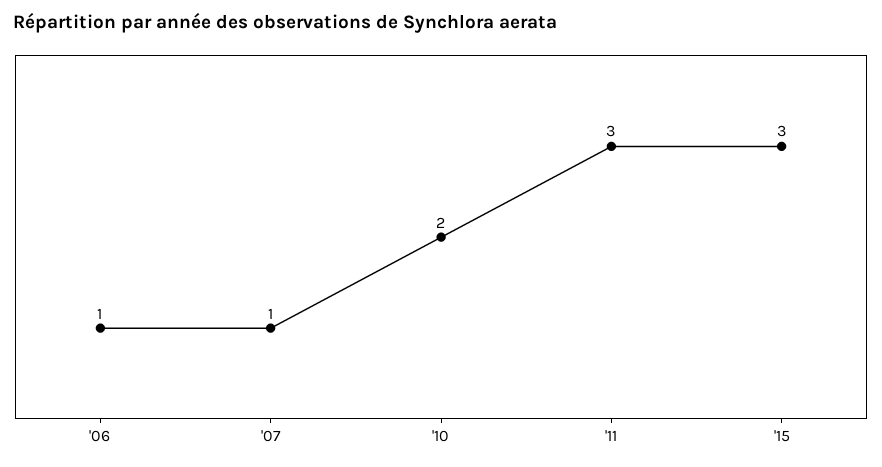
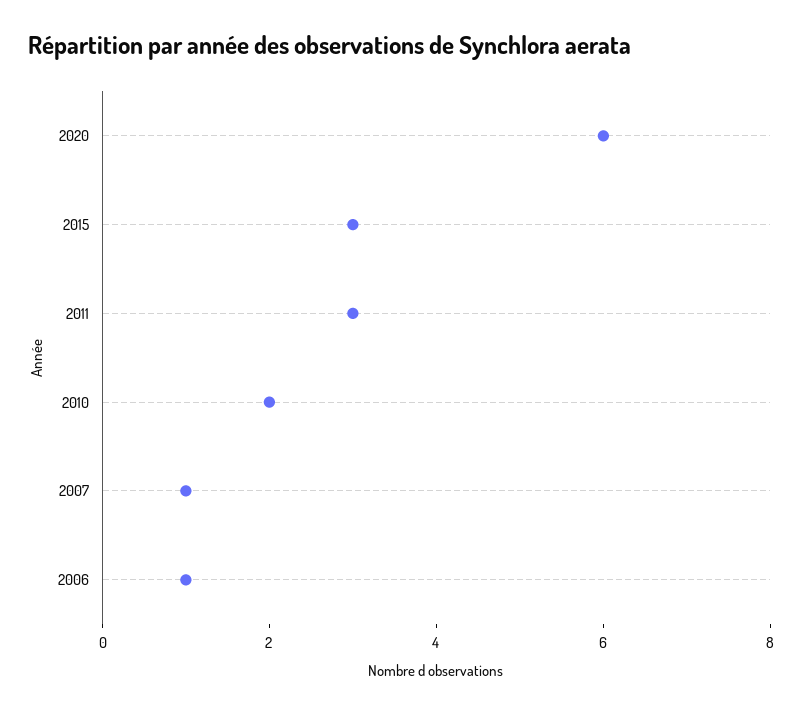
2020: none -> 6

